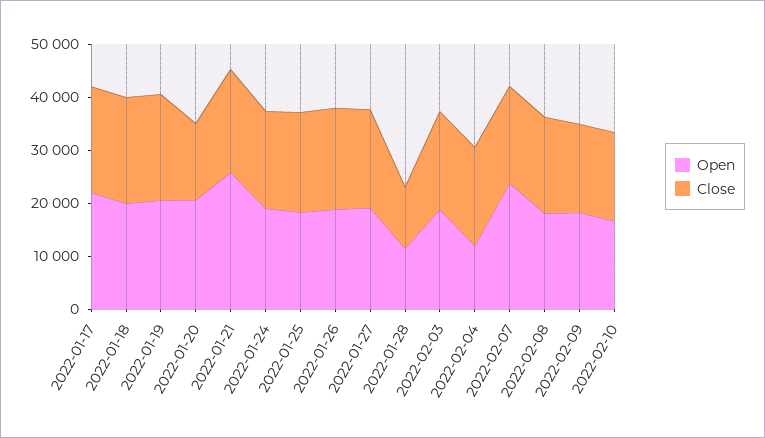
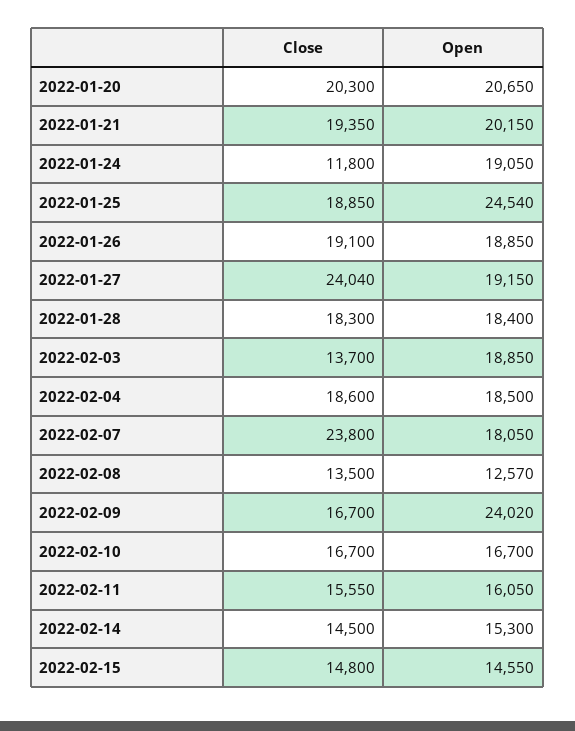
Open, 2022-01-17: 22000 -> none
Close, 2022-01-17: 20000 -> none
Open, 2022-01-18: 20000 -> none
Close, 2022-01-18: 20000 -> none
Open, 2022-01-19: 20000 -> none
Close, 2022-01-19: 20000 -> none
Close, 2022-01-20: 14000 -> 20300
Open, 2022-01-21: 26000 -> 20150
Close, 2022-01-24: 18000 -> 11800
Open, 2022-01-25: 18000 -> 24540
Close, 2022-01-27: 18000 -> 24040
Open, 2022-01-28: 12000 -> 18400
Close, 2022-01-28: 12000 -> 18300
Close, 2022-02-03: 18000 -> 13700
Open, 2022-02-04: 12000 -> 18500
Open, 2022-02-07: 24000 -> 18050
Close, 2022-02-07: 18000 -> 23800
Open, 2022-02-08: 18000 -> 12570
Close, 2022-02-08: 18000 -> 13500
Open, 2022-02-09: 18000 -> 24020
Close, 2022-02-11: none -> 15550
Open, 2022-02-11: none -> 16050
Close, 2022-02-14: none -> 14500
Open, 2022-02-14: none -> 15300
Close, 2022-02-15: none -> 14800
Open, 2022-02-15: none -> 14550

